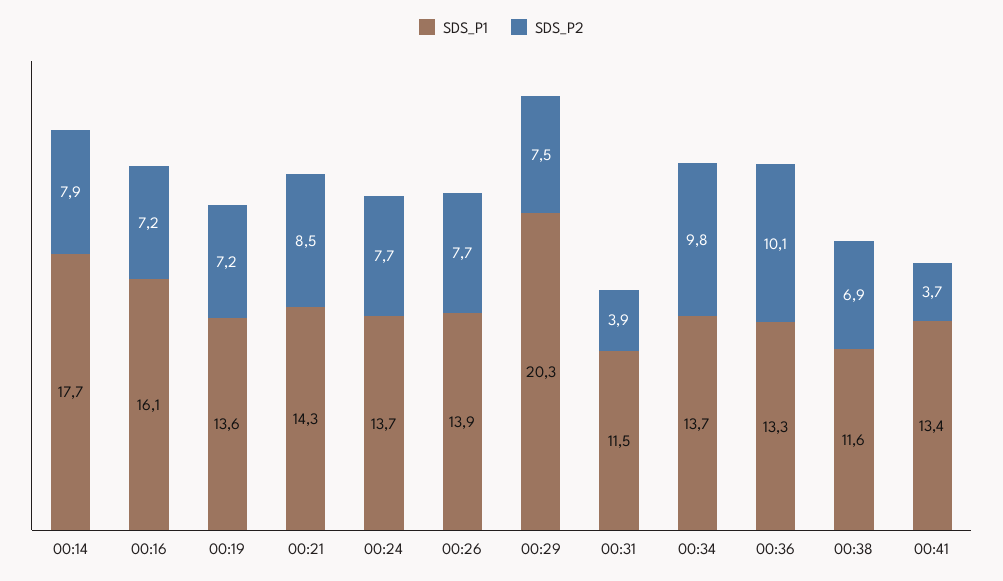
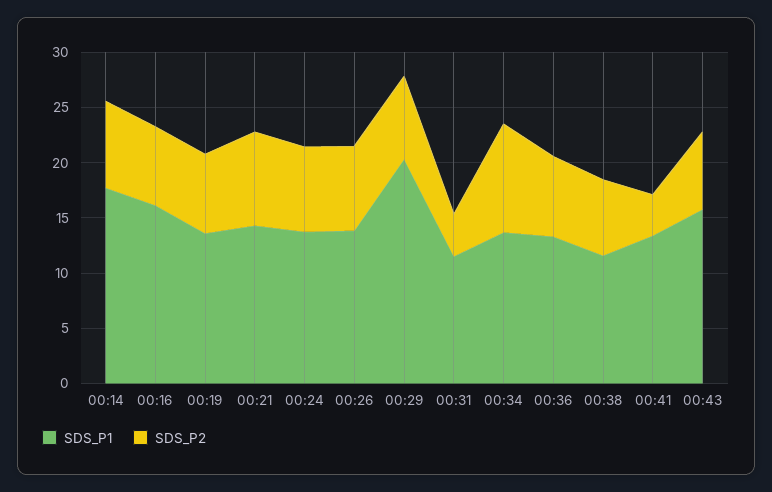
SDS_P2, 00:36: 10.1 -> 7
SDS_P1, 00:43: none -> 16
SDS_P2, 00:43: none -> 7

